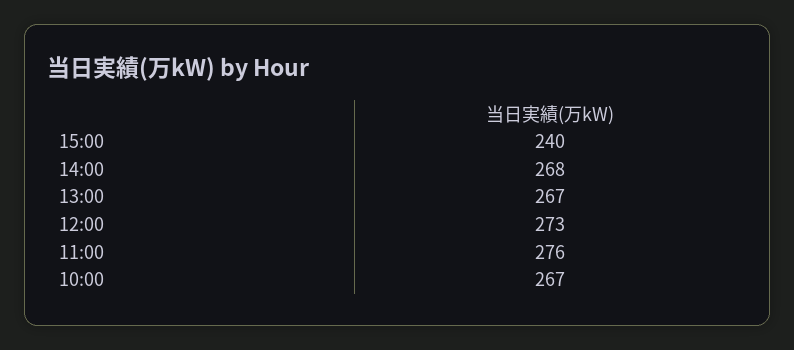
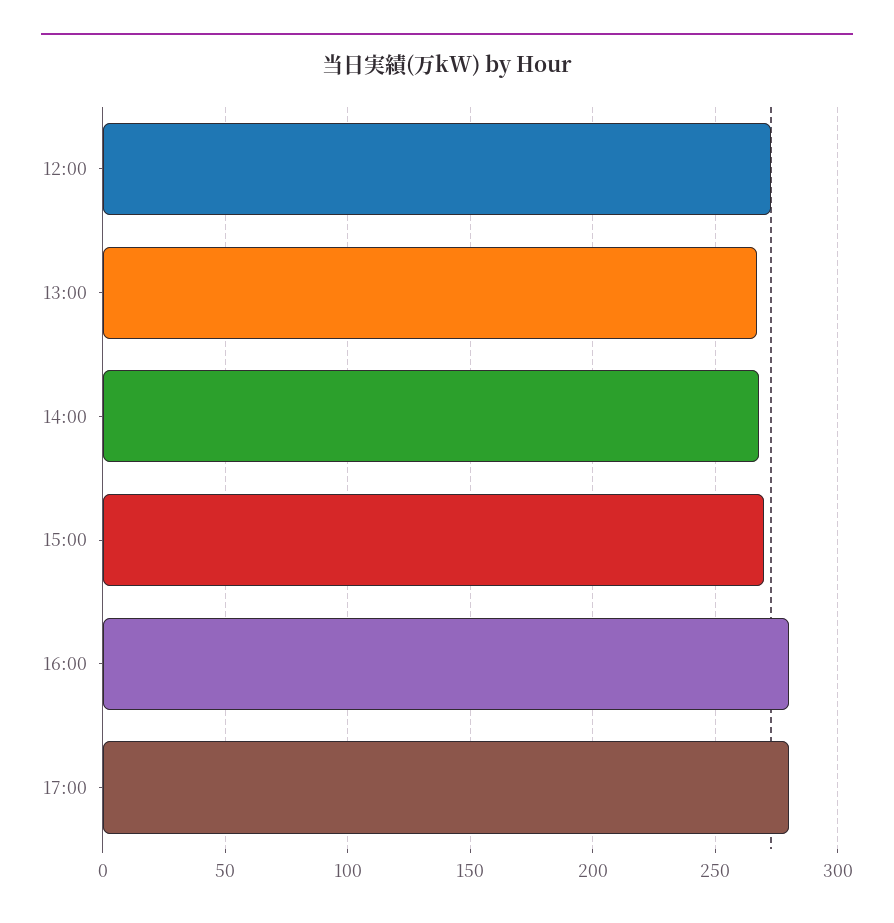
15:00: 240 -> 270
11:00: 276 -> none
10:00: 267 -> none
16:00: none -> 280
17:00: none -> 280

